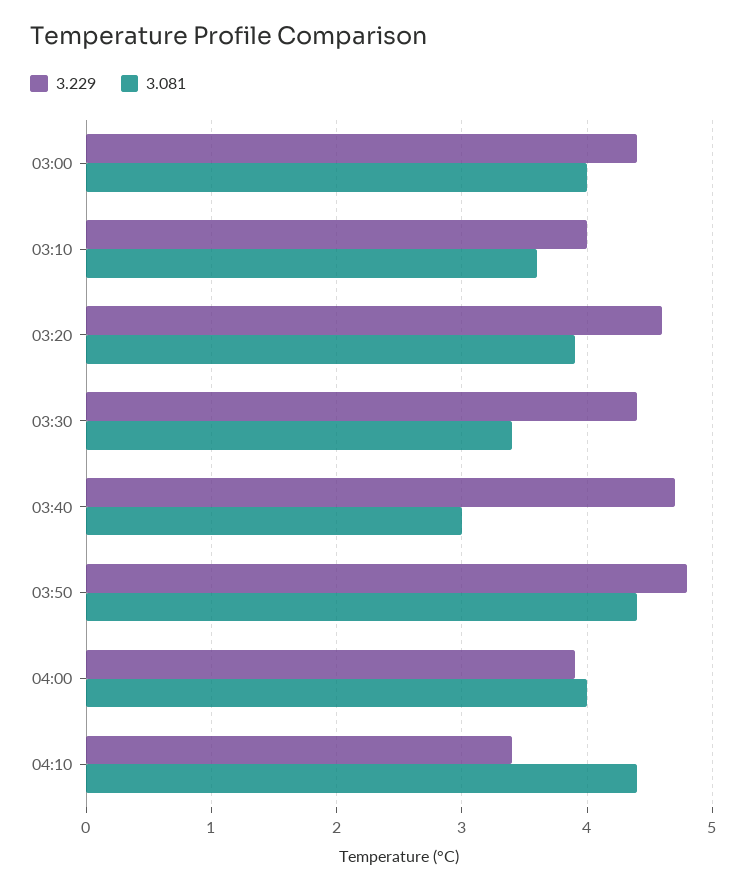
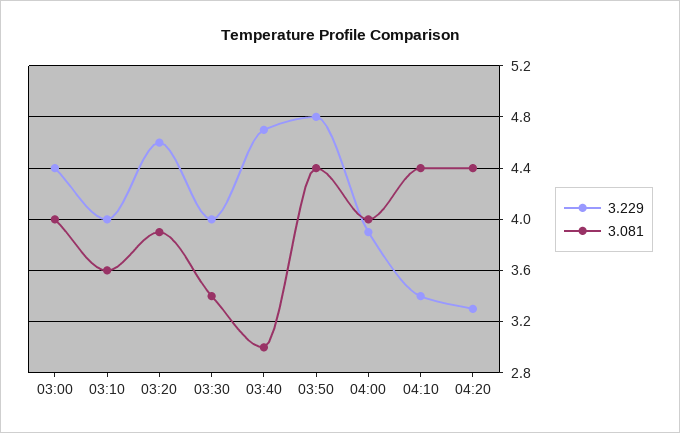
3.229, 03:30: 4.4 -> 4
3.229, 04:20: none -> 3.3
3.081, 04:20: none -> 4.4

